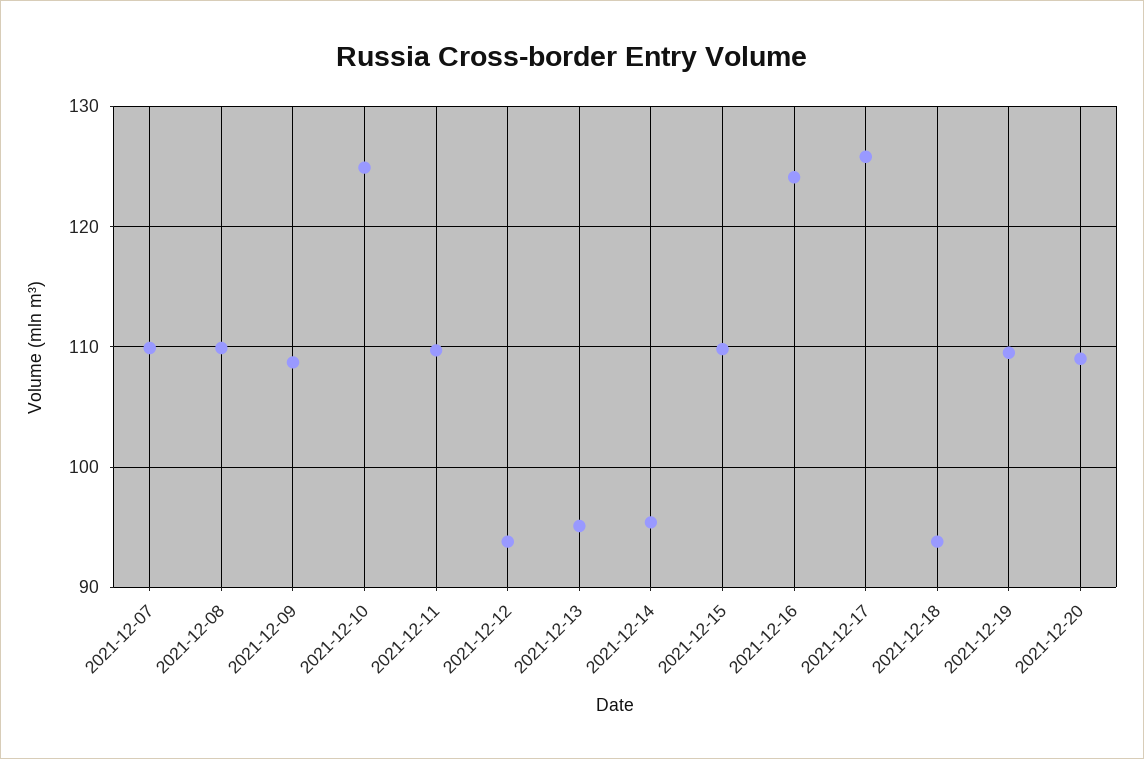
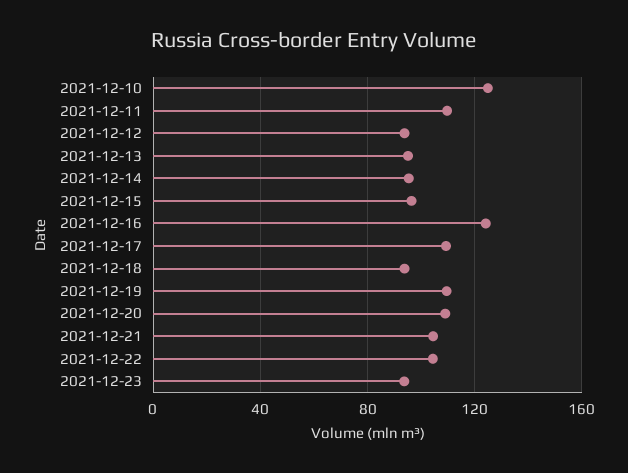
2021-12-07: 110 -> none
2021-12-08: 110 -> none
2021-12-09: 109 -> none
2021-12-15: 110 -> 95
2021-12-17: 126 -> 110
2021-12-21: none -> 105
2021-12-22: none -> 105
2021-12-23: none -> 95

